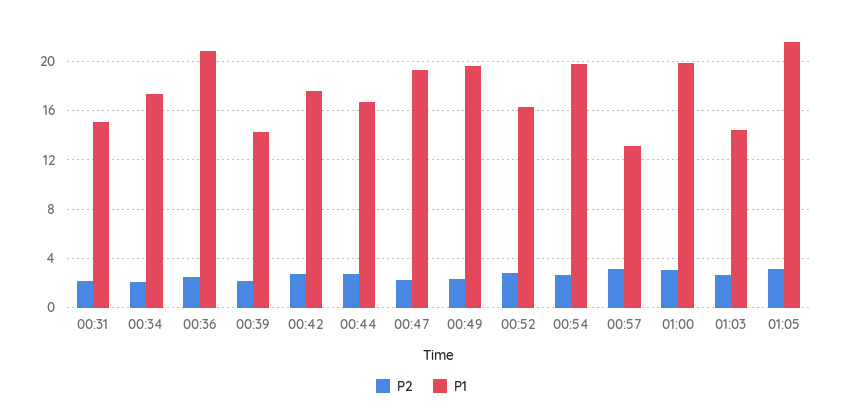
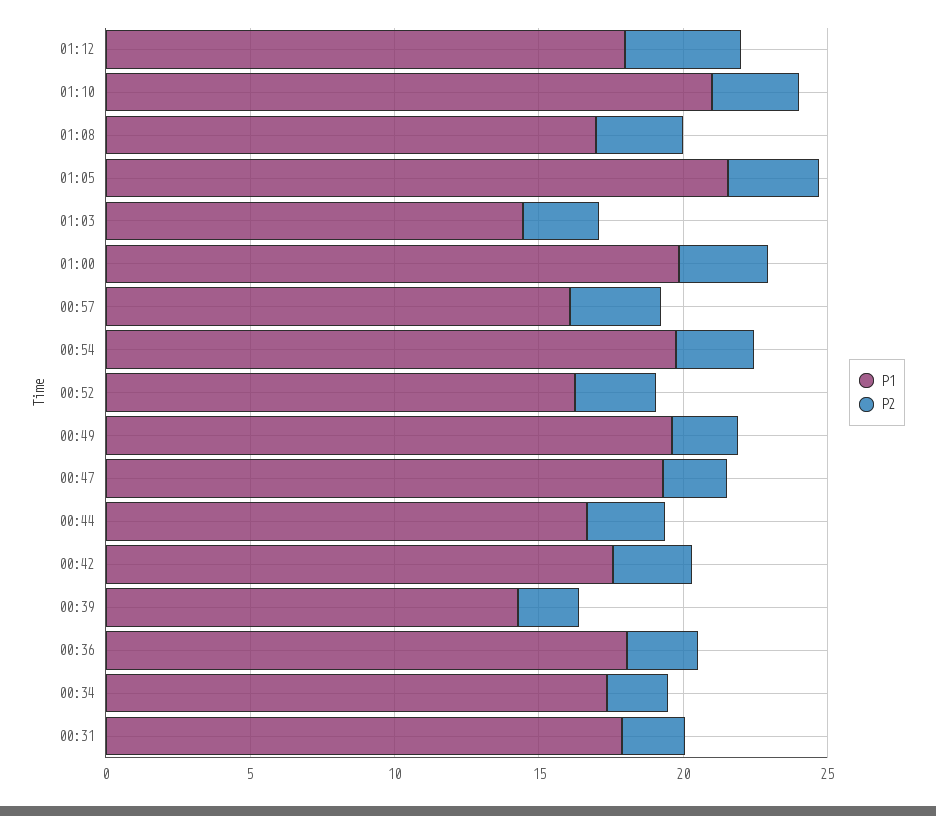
P1, 00:31: 15 -> 18
P1, 00:36: 21 -> 18
P1, 00:57: 13 -> 16
P1, 01:12: none -> 18
P2, 01:12: none -> 4
P1, 01:10: none -> 21
P2, 01:10: none -> 3
P1, 01:08: none -> 17
P2, 01:08: none -> 3

